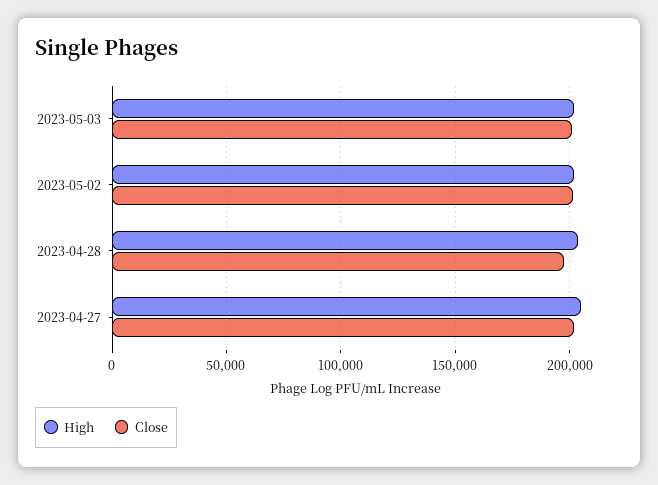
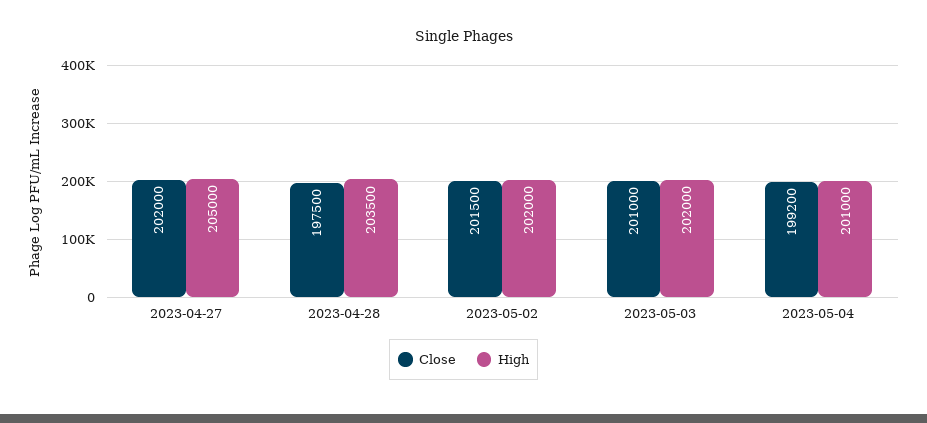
Close, 2023-05-04: none -> 199200
High, 2023-05-04: none -> 201000

